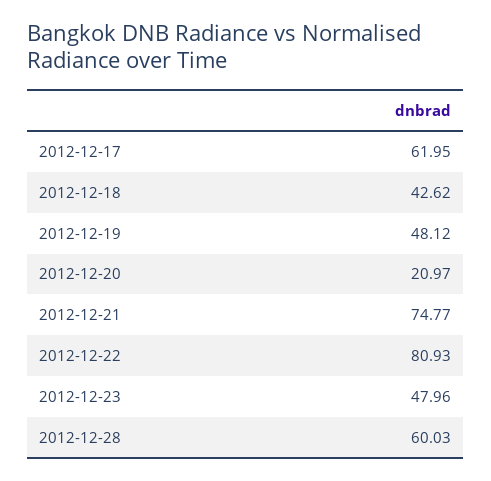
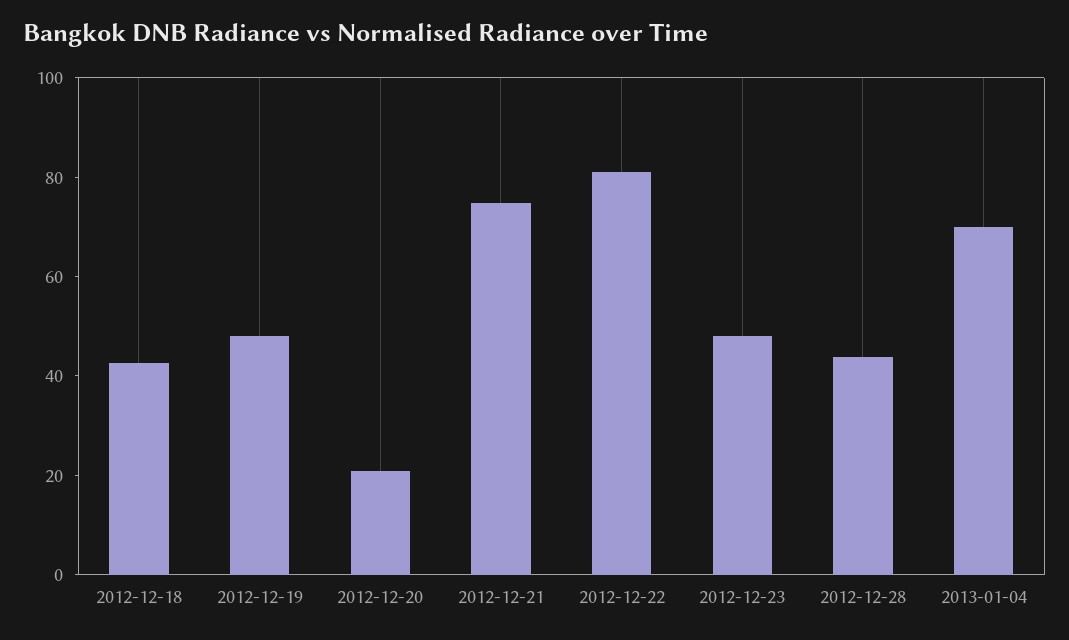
2012-12-17: 61.95 -> none
2012-12-28: 60.03 -> 45
2013-01-04: none -> 70

